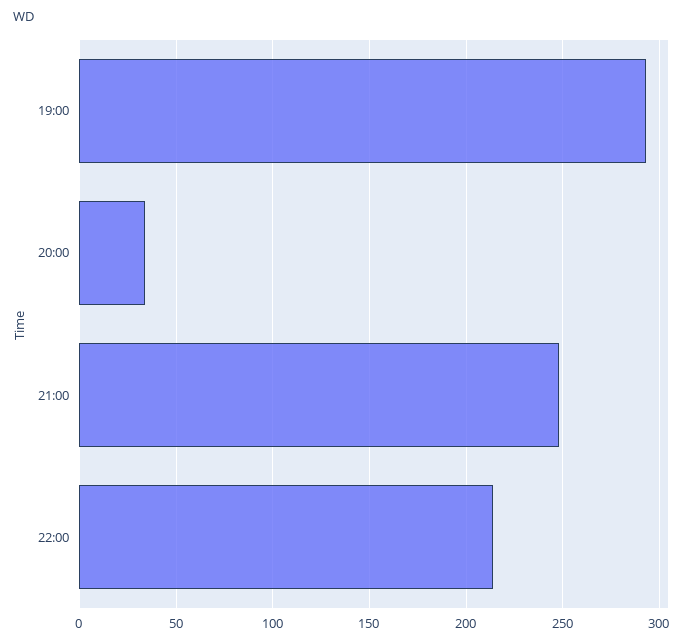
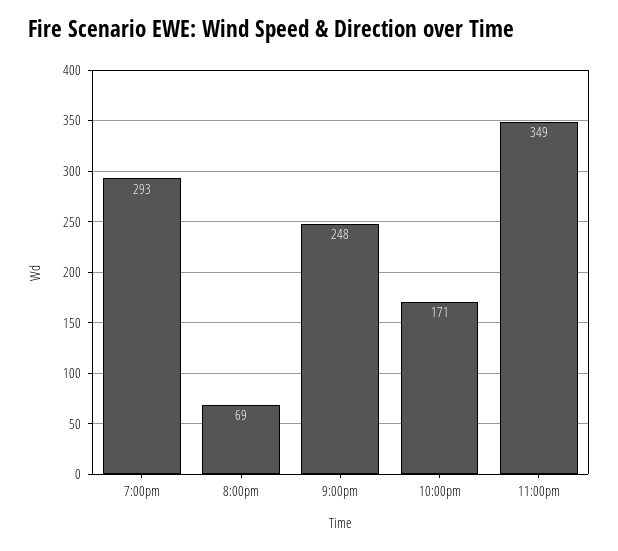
20:00: 35 -> 69
22:00: 215 -> 171
11:00pm: none -> 349

